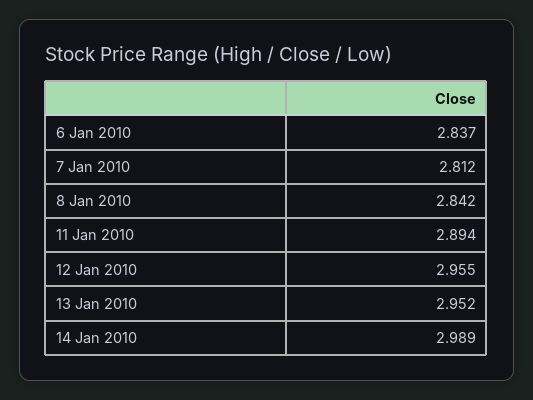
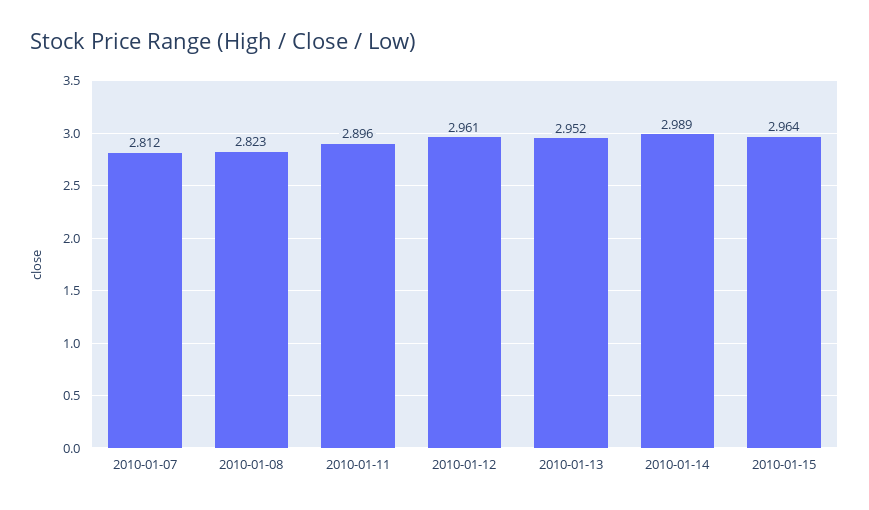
6 Jan 2010: 2.837 -> none
8 Jan 2010: 2.842 -> 2.823
11 Jan 2010: 2.894 -> 2.896
12 Jan 2010: 2.955 -> 2.961
2010-01-15: none -> 2.964

